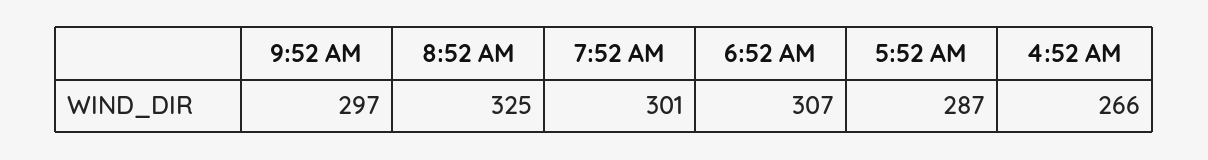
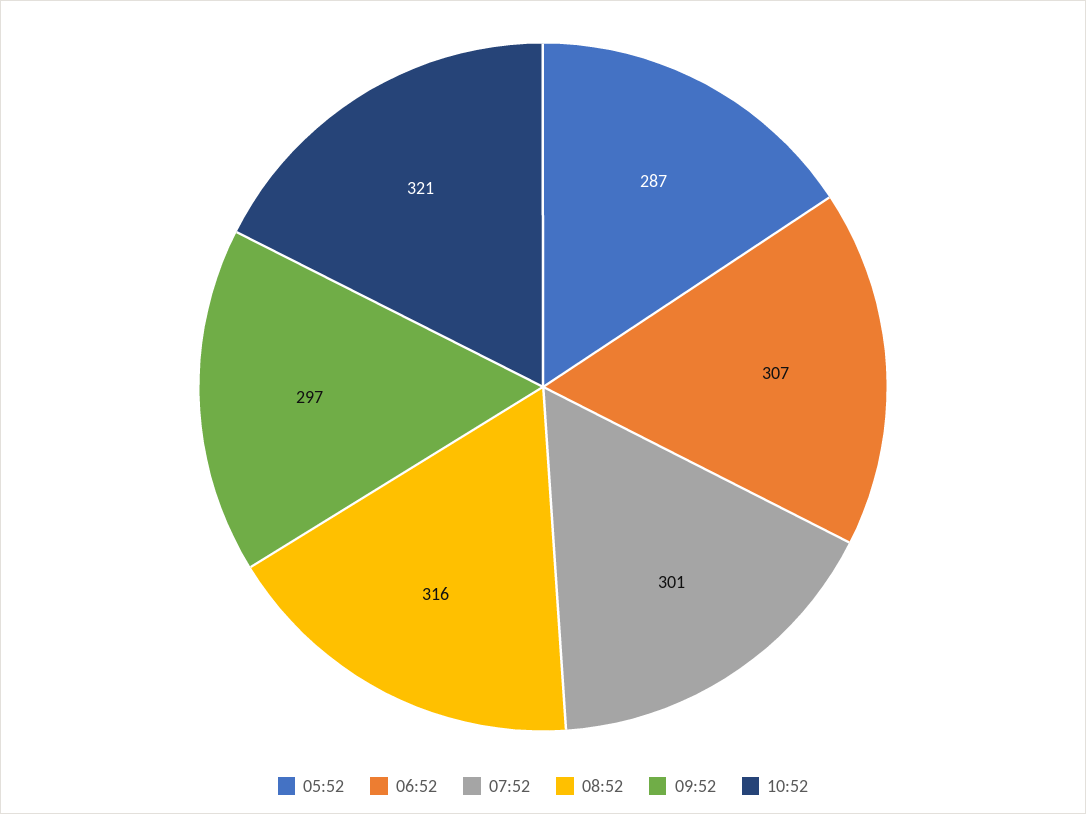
8:52 AM: 325 -> 316
4:52 AM: 266 -> none
10:52: none -> 321

